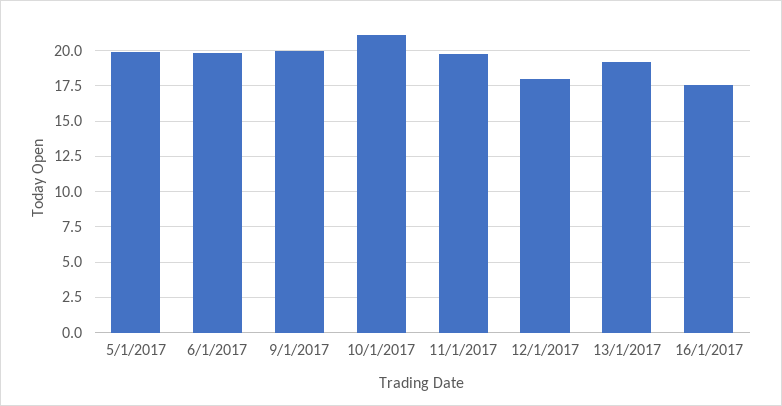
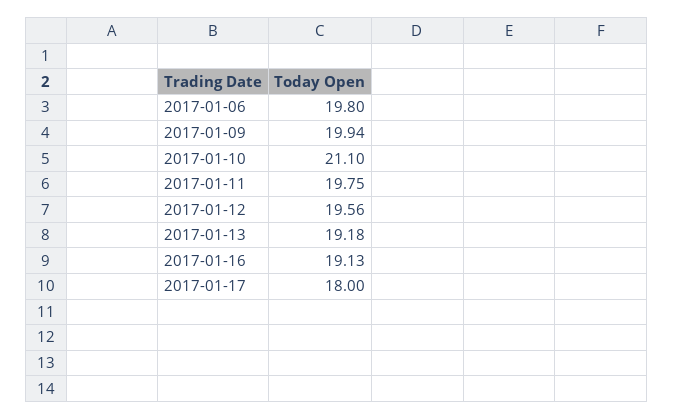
5/1/2017: 20 -> none
12/1/2017: 18 -> 19.56
16/1/2017: 17.5 -> 19.13
2017-01-17: none -> 18

